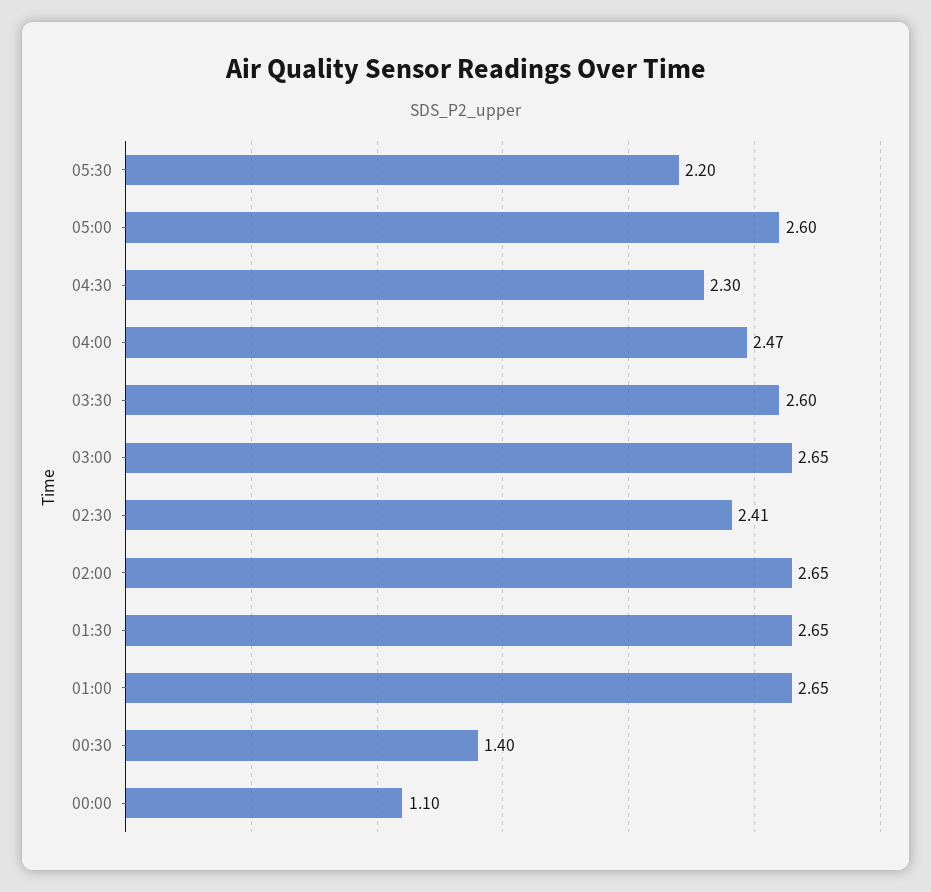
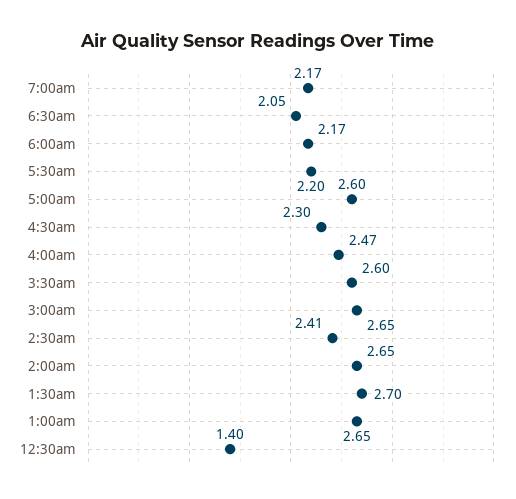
01:30: 2.65 -> 2.7
00:00: 1.1 -> none
7:00am: none -> 2.17
6:30am: none -> 2.05
6:00am: none -> 2.17

